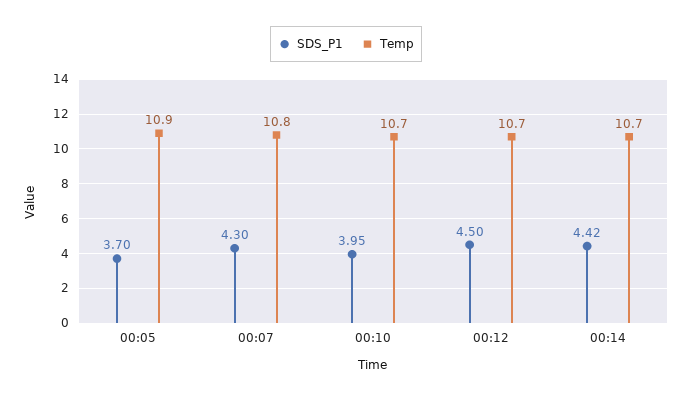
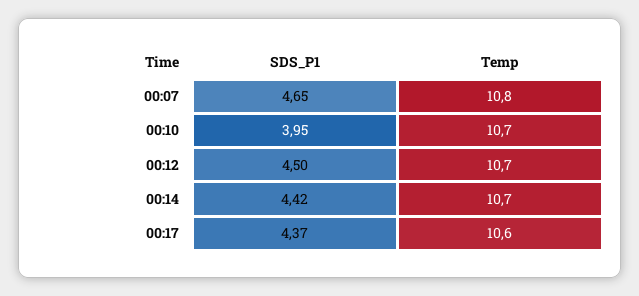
SDS_P1, 00:05: 3.7 -> none
Temp, 00:05: 10.9 -> none
SDS_P1, 00:07: 4.3 -> 4.65
SDS_P1, 00:17: none -> 4.37
Temp, 00:17: none -> 10.6

